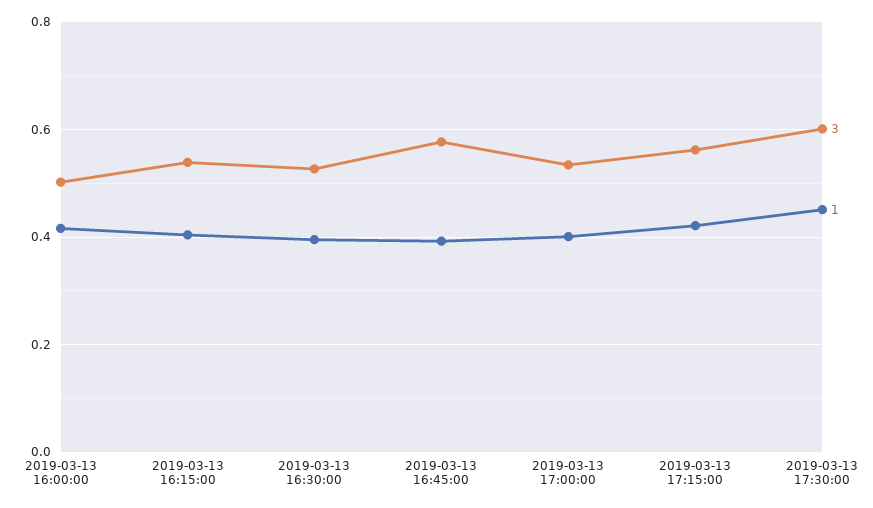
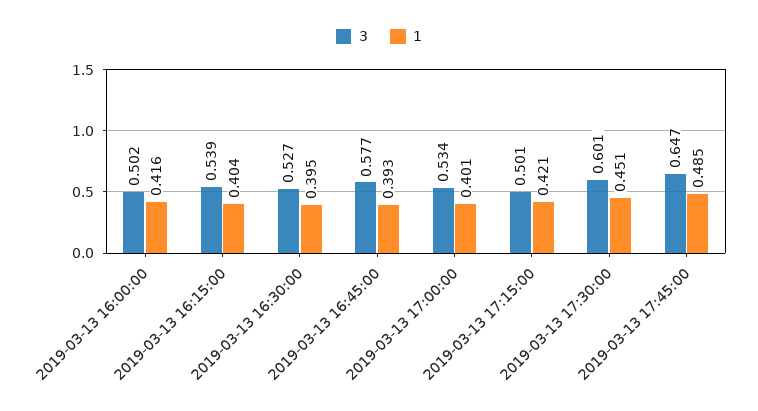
3, 2019-03-13 17:15:00: 0.56 -> 0.501
3, 2019-03-13 17:45:00: none -> 0.647
1, 2019-03-13 17:45:00: none -> 0.485

